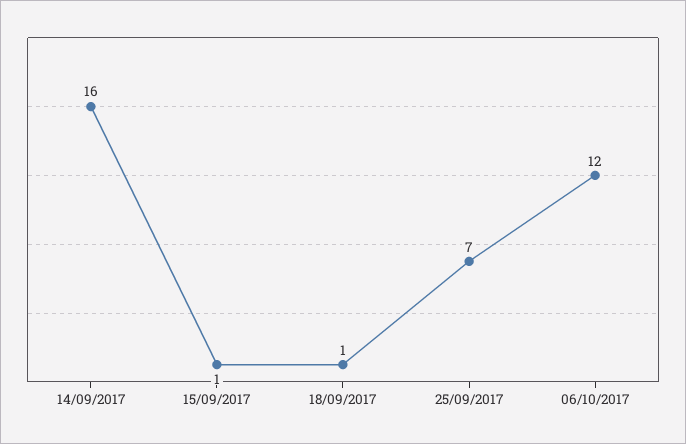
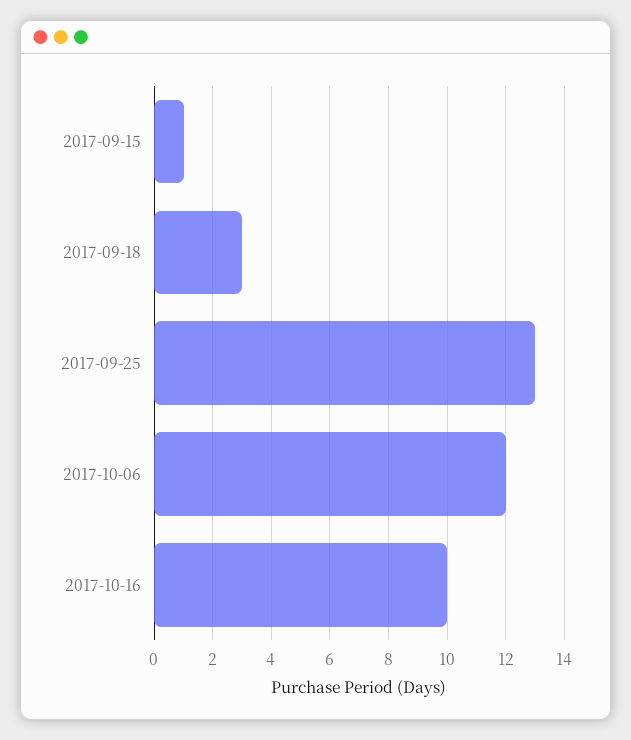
14/09/2017: 16 -> none
18/09/2017: 1 -> 3
25/09/2017: 7 -> 13
2017-10-16: none -> 10

